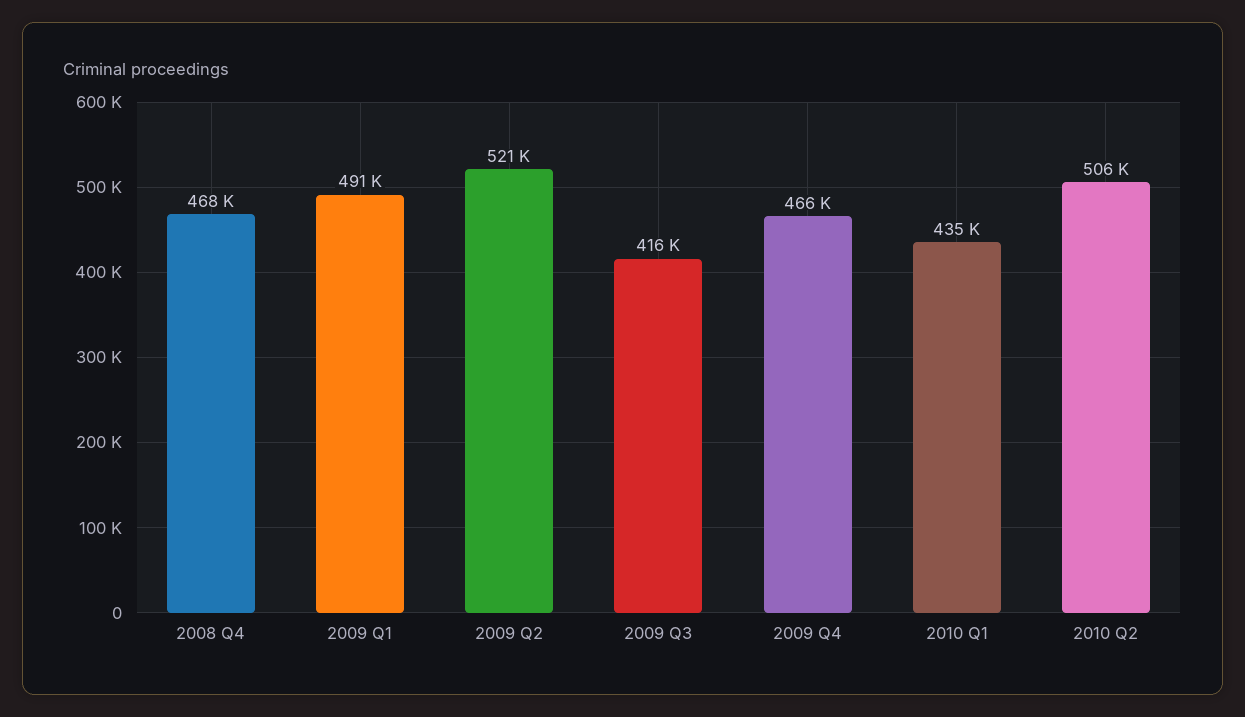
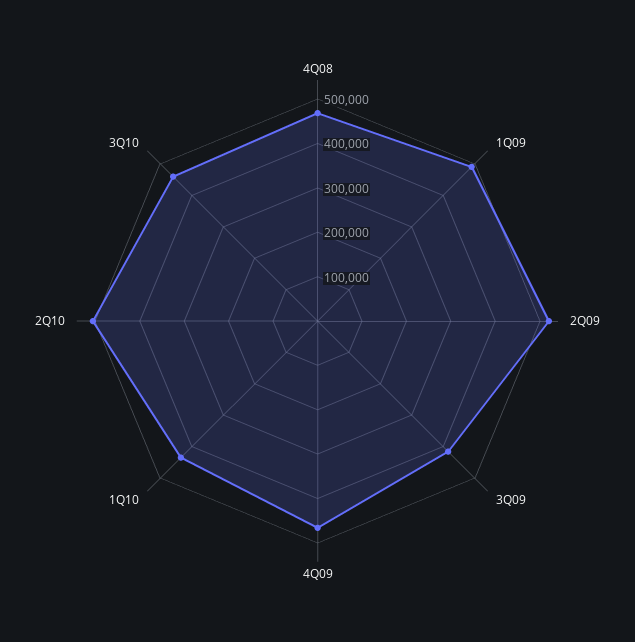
3Q10: none -> 460000

